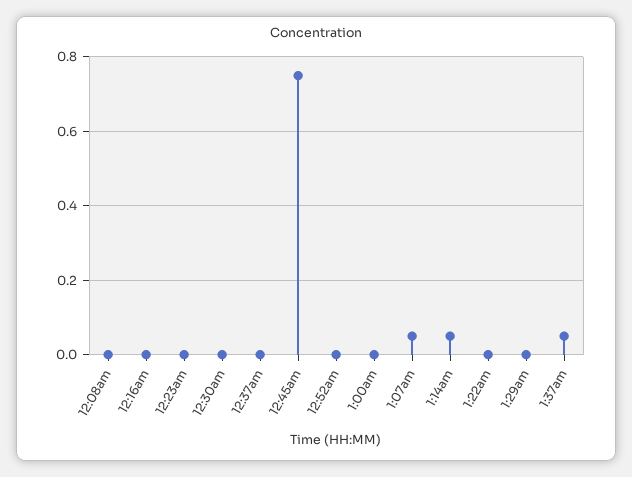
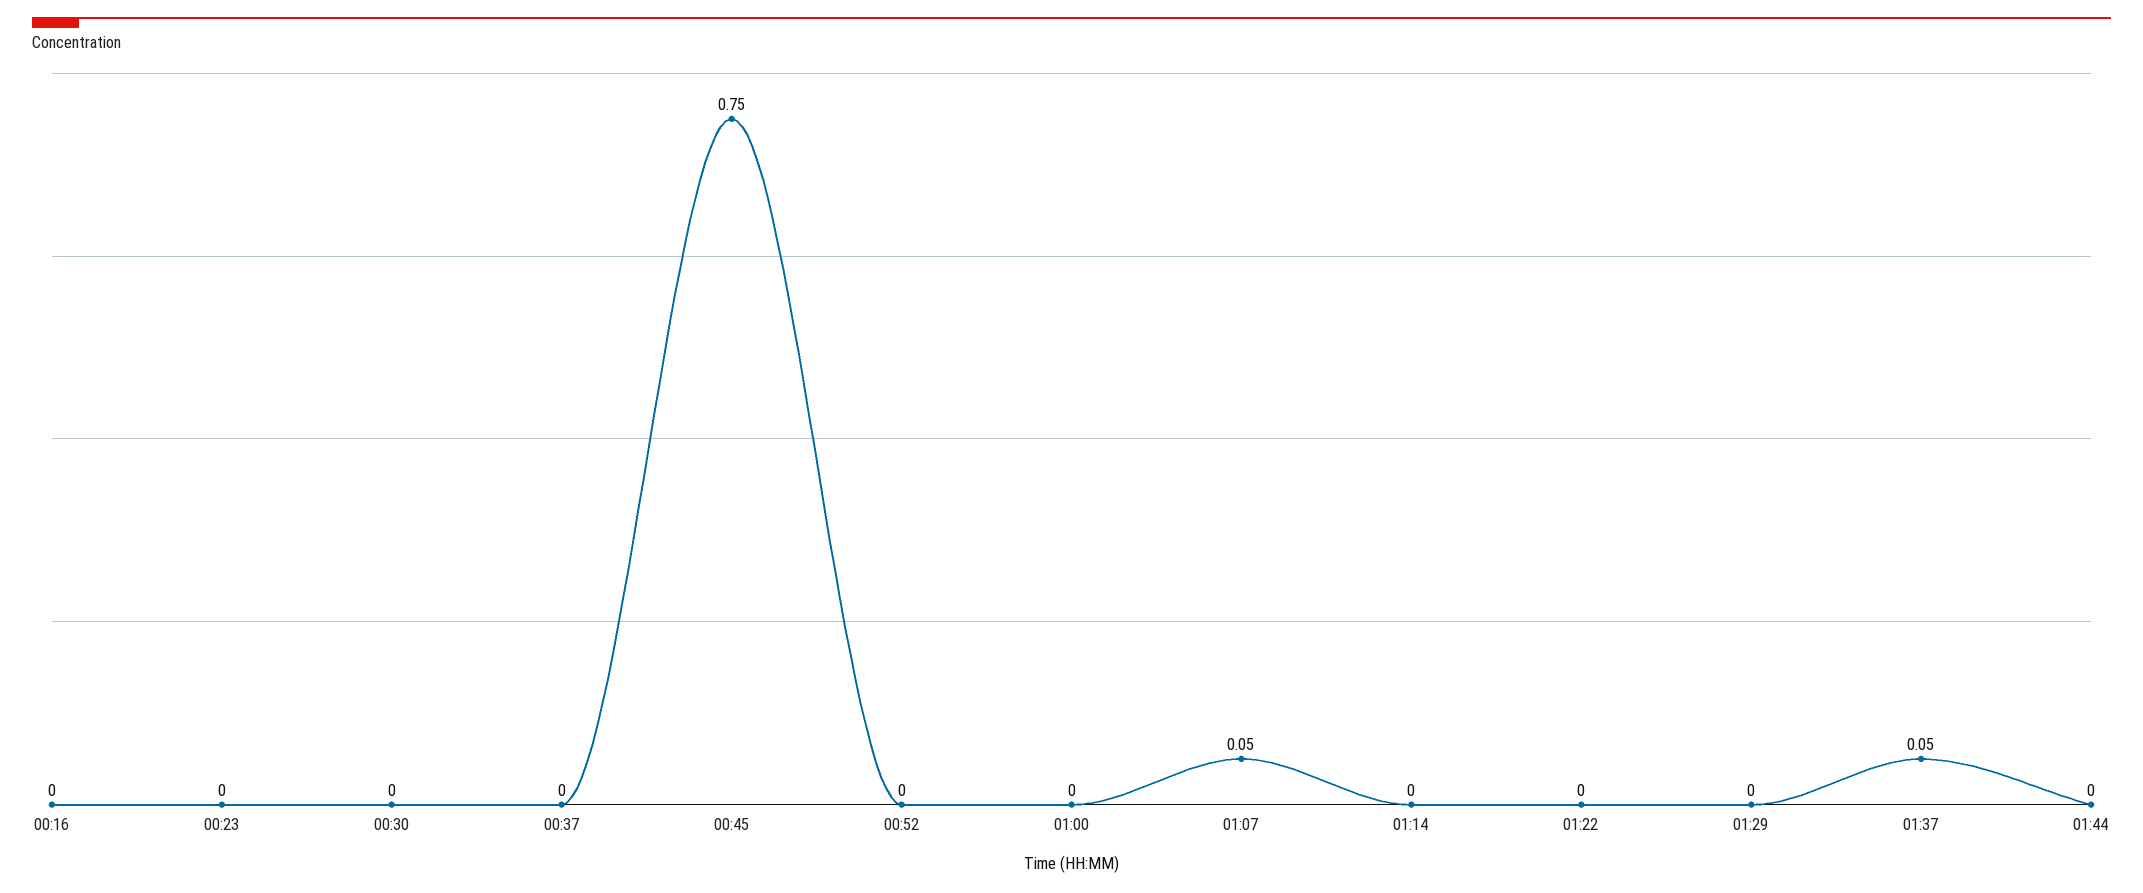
12:08am: 0 -> none
1:14am: 0.05 -> 0
01:44: none -> 0

